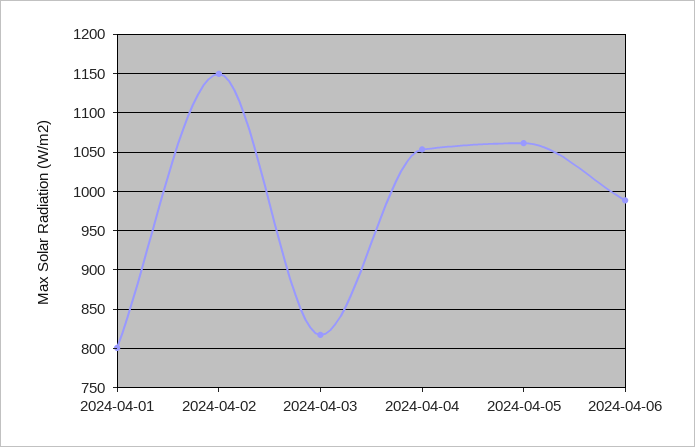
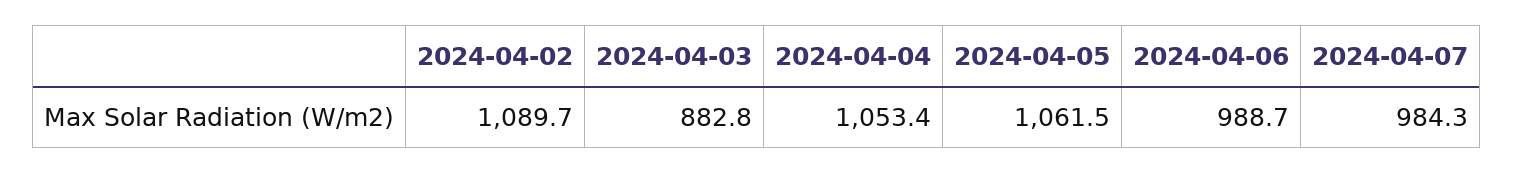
2024-04-01: 800 -> none
2024-04-02: 1150 -> 1089.7
2024-04-03: 820 -> 882.8
2024-04-07: none -> 984.3

